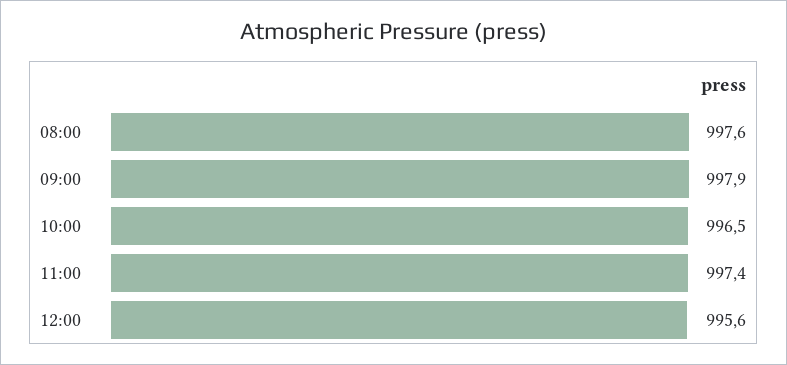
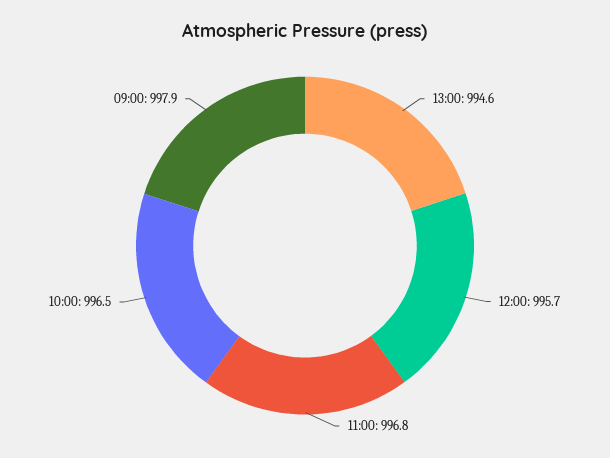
08:00: 997.6 -> none
11:00: 997.4 -> 996.8
12:00: 995.6 -> 995.7
13:00: none -> 994.6

